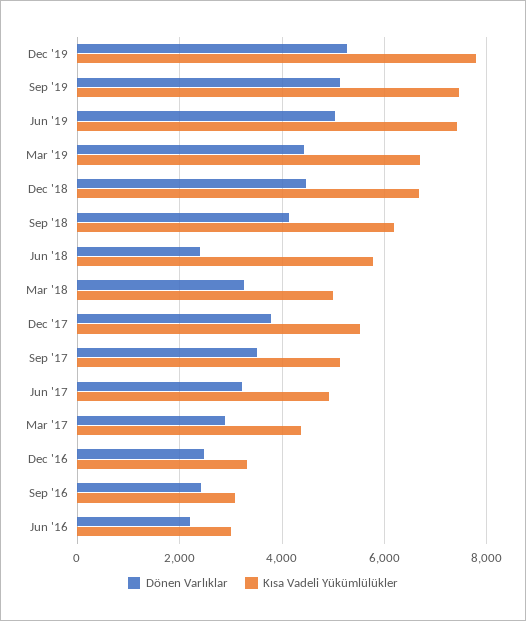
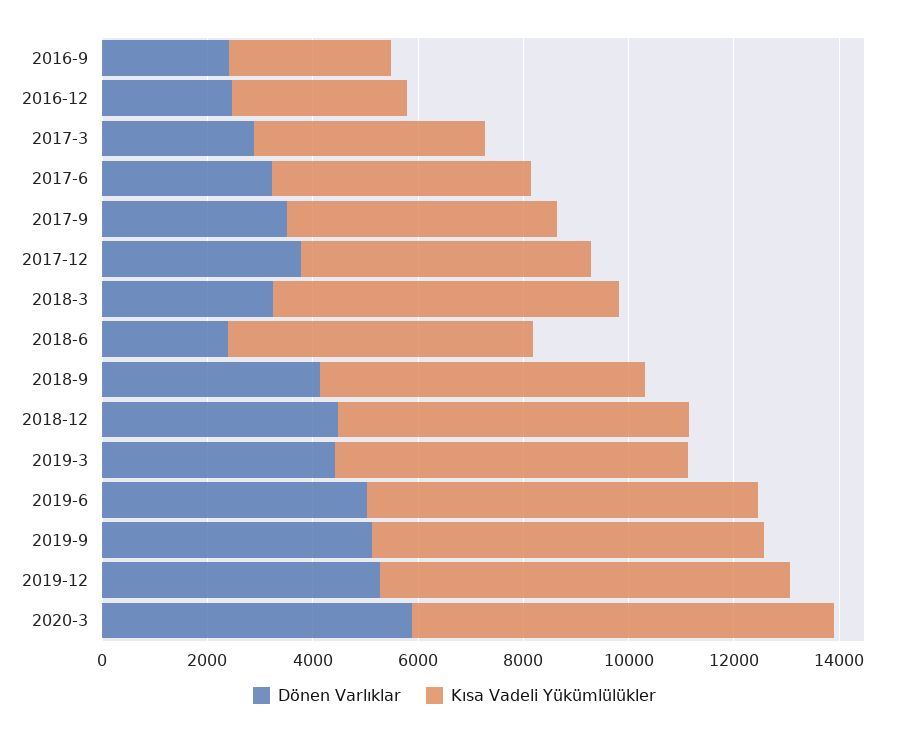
Kısa Vadeli Yükümlülükler, Mar '18: 5000 -> 6500
Dönen Varlıklar, Jun '16: 2200 -> none
Kısa Vadeli Yükümlülükler, Jun '16: 3000 -> none
Dönen Varlıklar, 2020-3: none -> 6000
Kısa Vadeli Yükümlülükler, 2020-3: none -> 8000

